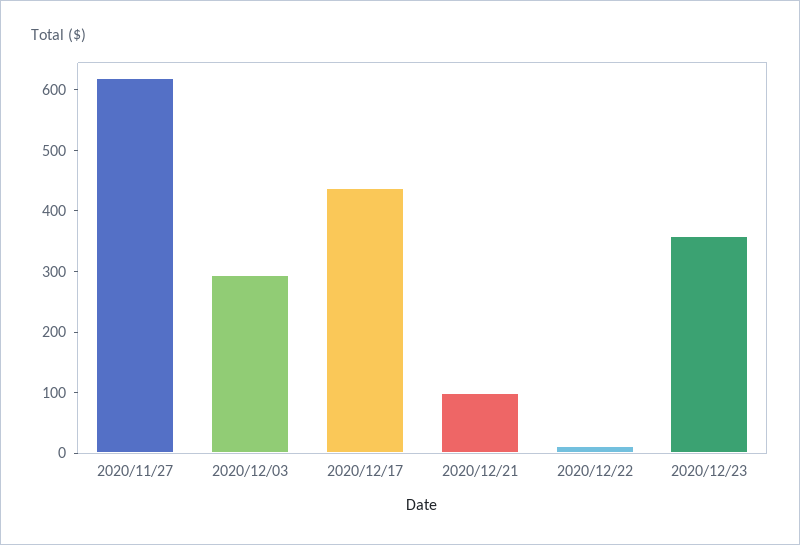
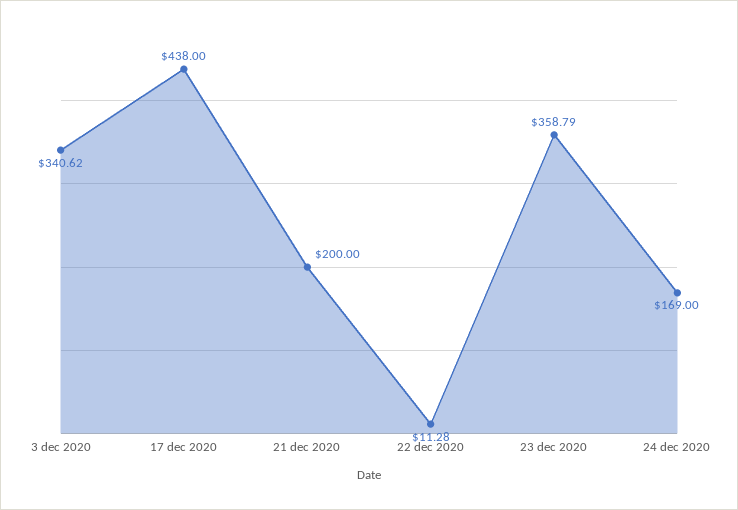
2020/11/27: 620 -> none
2020/12/03: 300 -> 340.62
2020/12/21: 100 -> 200
24 dec 2020: none -> 169

